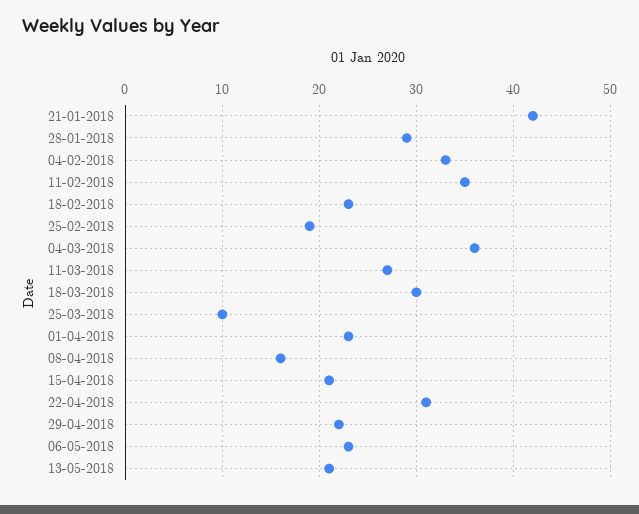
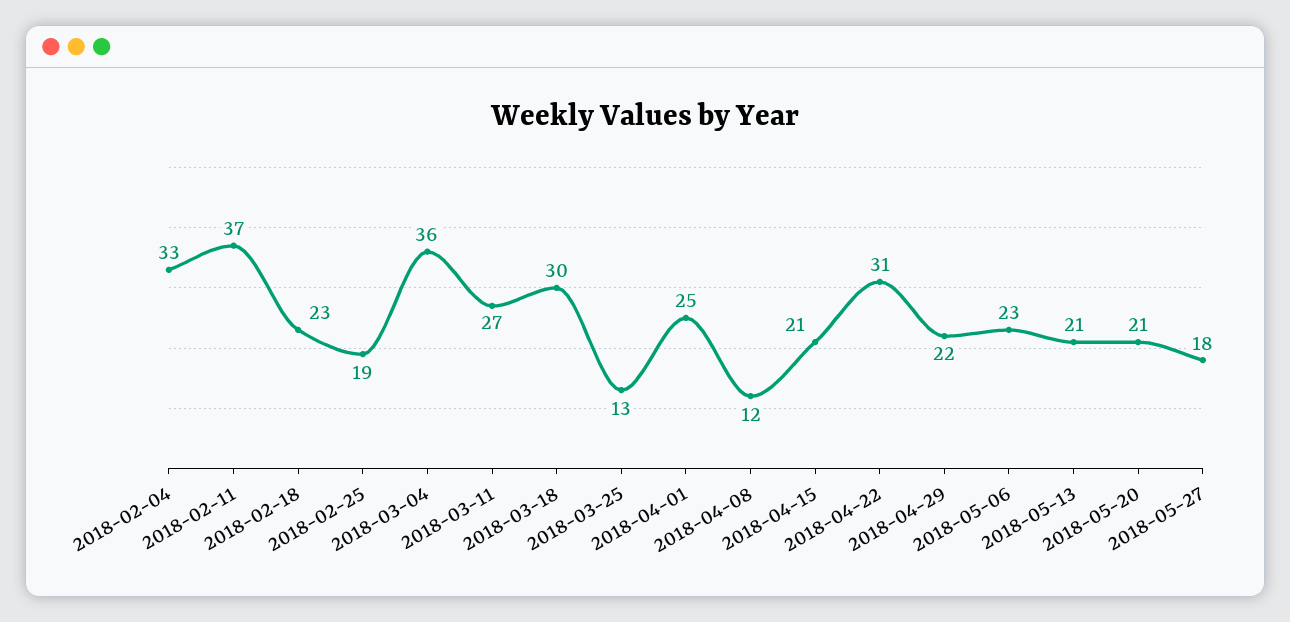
21-01-2018: 42 -> none
28-01-2018: 29 -> none
11-02-2018: 35 -> 37
25-03-2018: 10 -> 13
01-04-2018: 23 -> 25
08-04-2018: 16 -> 12
2018-05-20: none -> 21
2018-05-27: none -> 18

